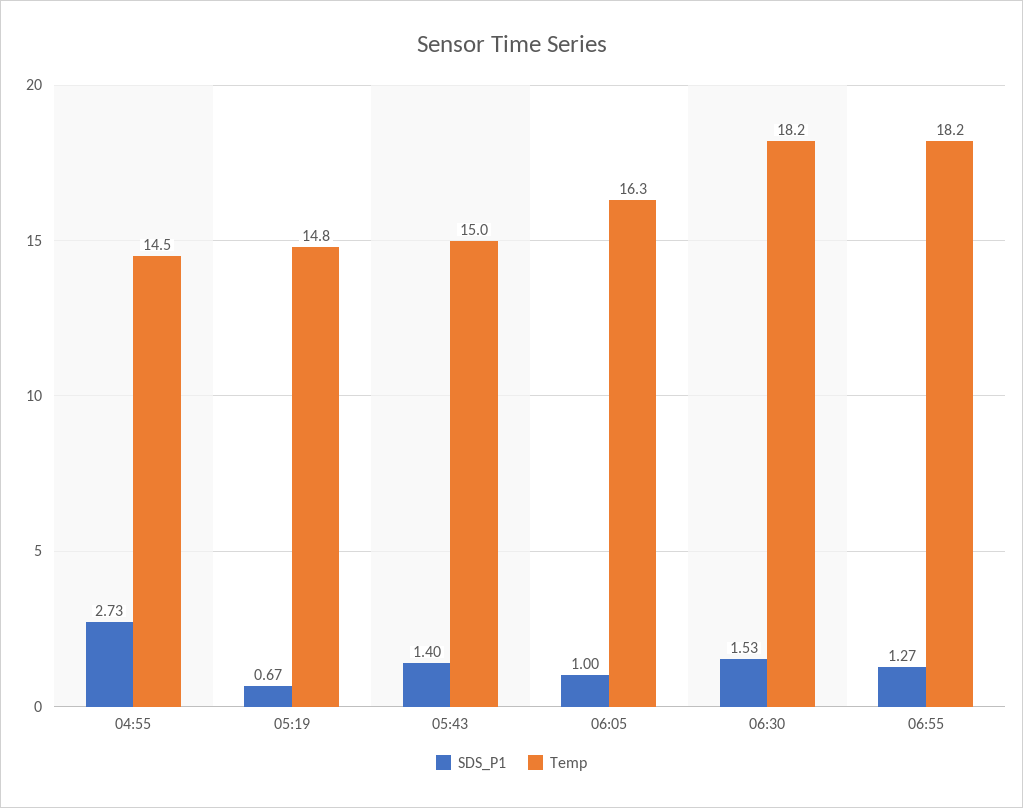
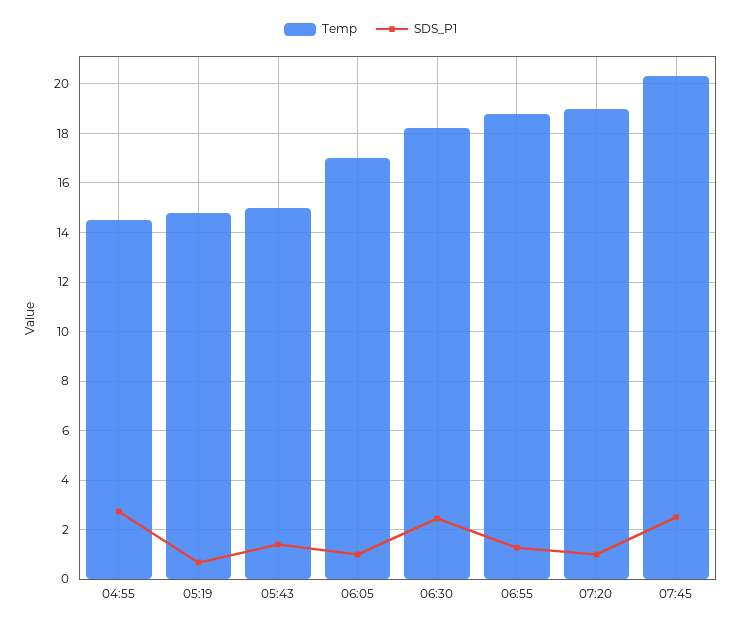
Temp, 06:05: 16.3 -> 17
SDS_P1, 06:30: 1.53 -> 2.5
Temp, 06:55: 18.2 -> 18.75
Temp, 07:20: none -> 19
SDS_P1, 07:20: none -> 1
Temp, 07:45: none -> 20.25
SDS_P1, 07:45: none -> 2.5

